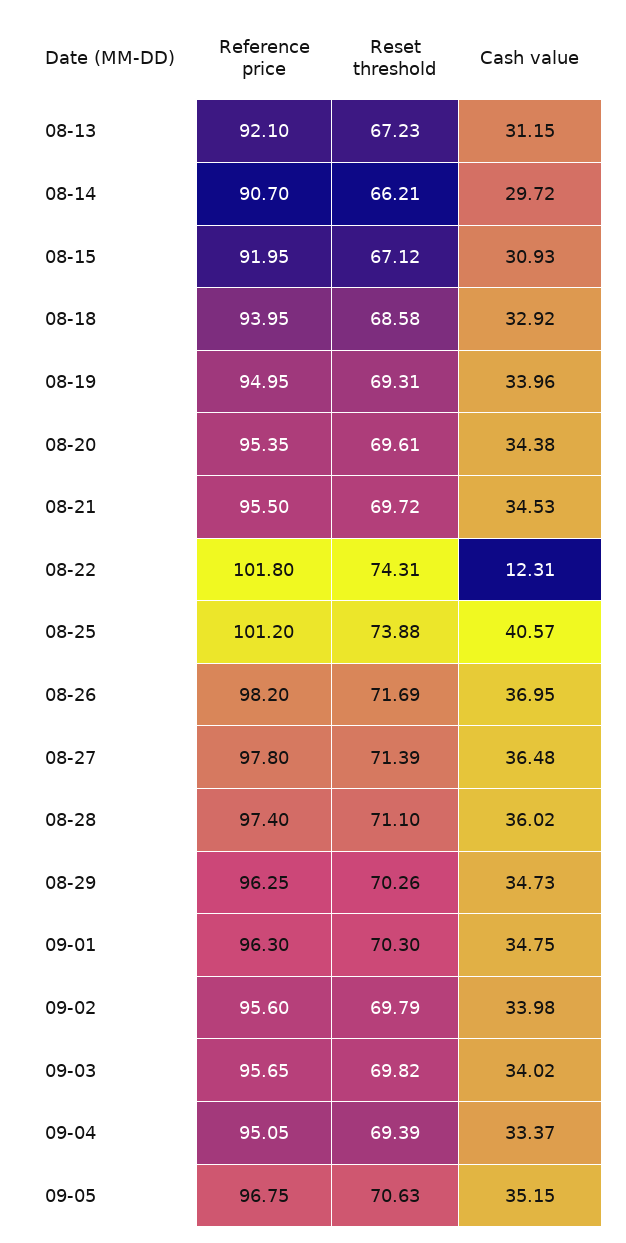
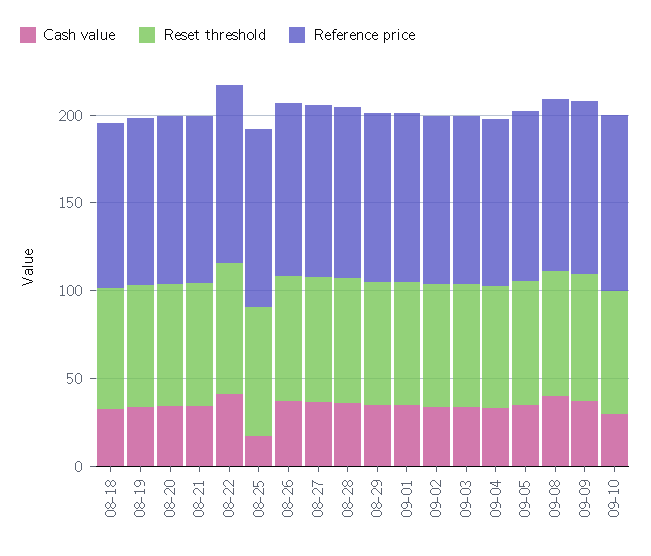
Reference price, 08-13: 92.1 -> none
Reset threshold, 08-13: 67.23 -> none
Cash value, 08-13: 31.15 -> none
Reference price, 08-14: 90.7 -> none
Reset threshold, 08-14: 66.21 -> none
Cash value, 08-14: 29.72 -> none
Reference price, 08-15: 91.95 -> none
Reset threshold, 08-15: 67.12 -> none
Cash value, 08-15: 30.93 -> none
Cash value, 08-22: 12.31 -> 40
Cash value, 08-25: 40.57 -> 20
Cash value, 09-08: none -> 40
Reset threshold, 09-08: none -> 70
Reference price, 09-08: none -> 100
Cash value, 09-09: none -> 40
Reset threshold, 09-09: none -> 70
Reference price, 09-09: none -> 100
Cash value, 09-10: none -> 30
Reset threshold, 09-10: none -> 70
Reference price, 09-10: none -> 100

